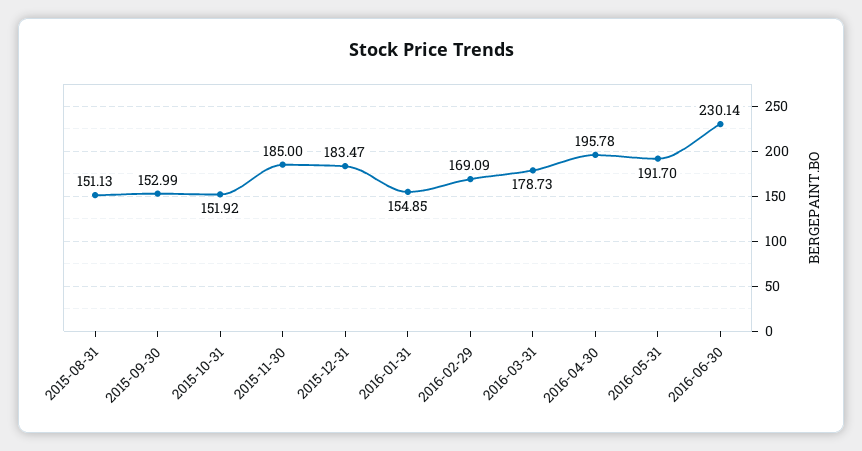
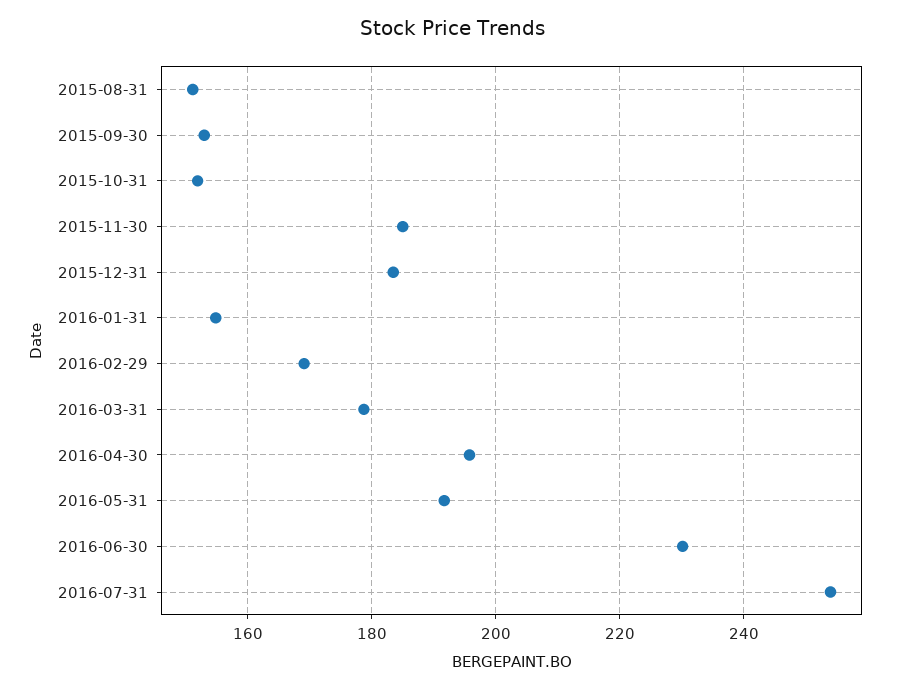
2016-07-31: none -> 254

